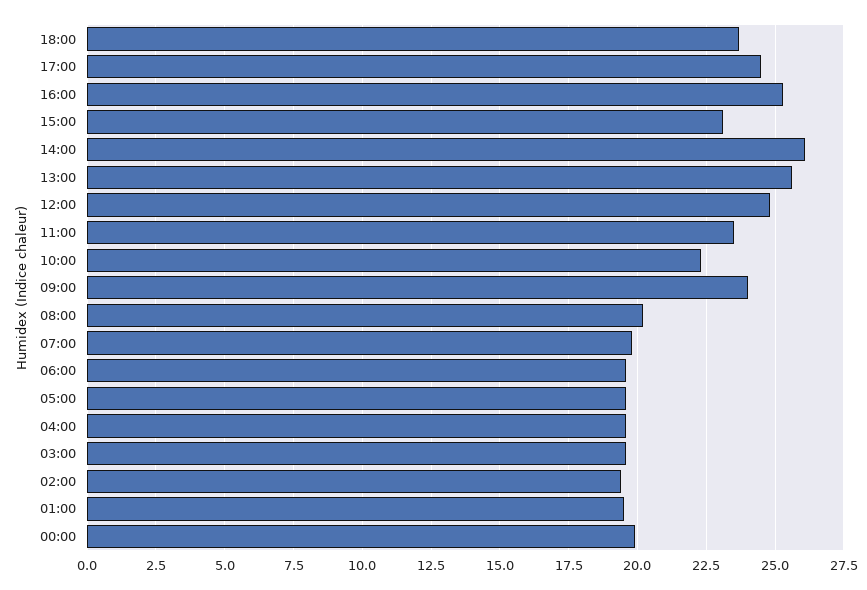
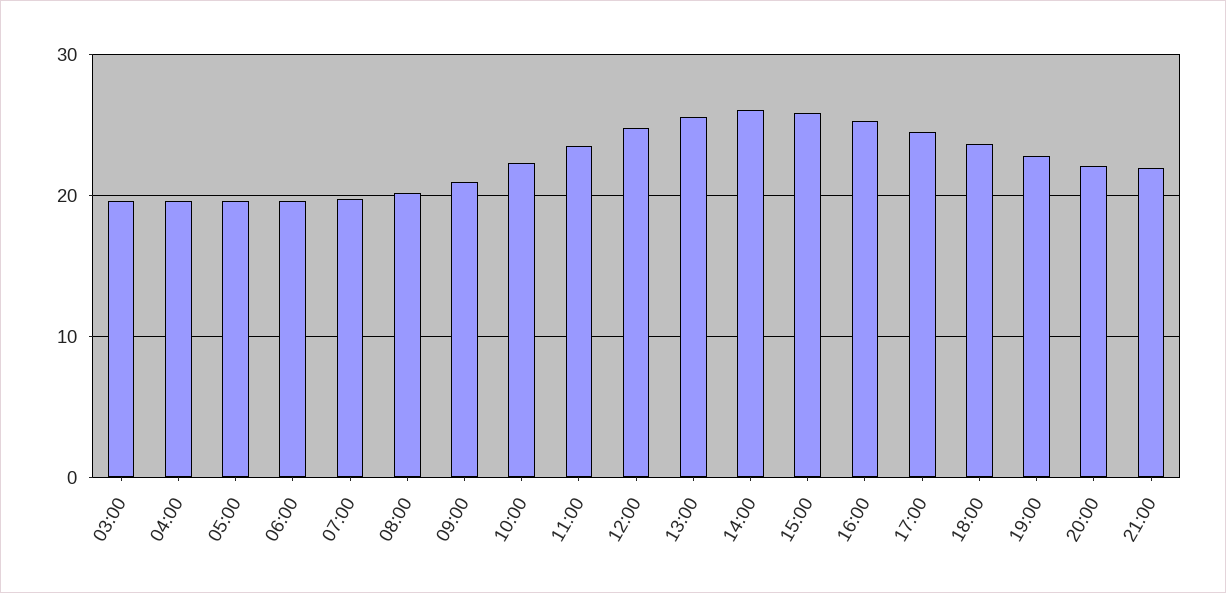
15:00: 23 -> 26
09:00: 24 -> 21
02:00: 19.5 -> none
01:00: 19.5 -> none
00:00: 20 -> none
19:00: none -> 23
20:00: none -> 22
21:00: none -> 22

